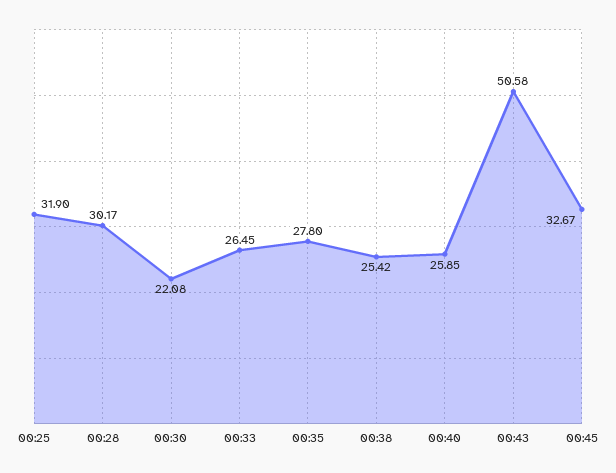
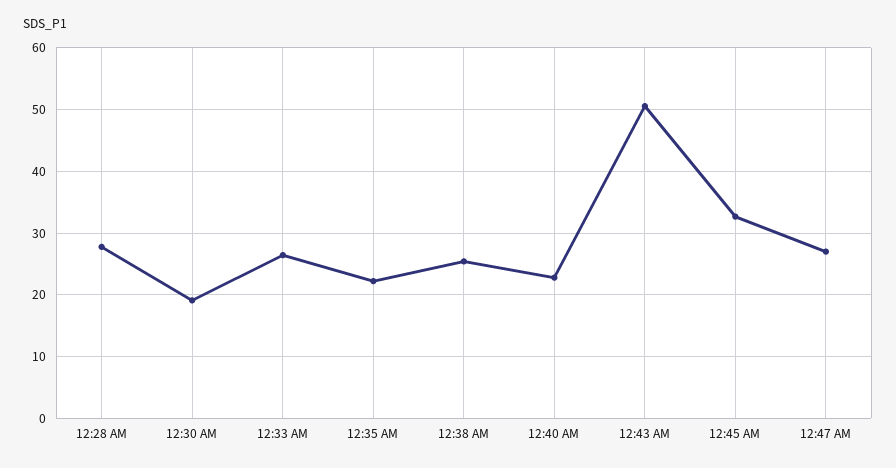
00:25: 31.9 -> none
00:28: 30.17 -> 28
00:30: 22.08 -> 19
00:35: 27.8 -> 22
00:40: 25.85 -> 23
12:47 AM: none -> 27

